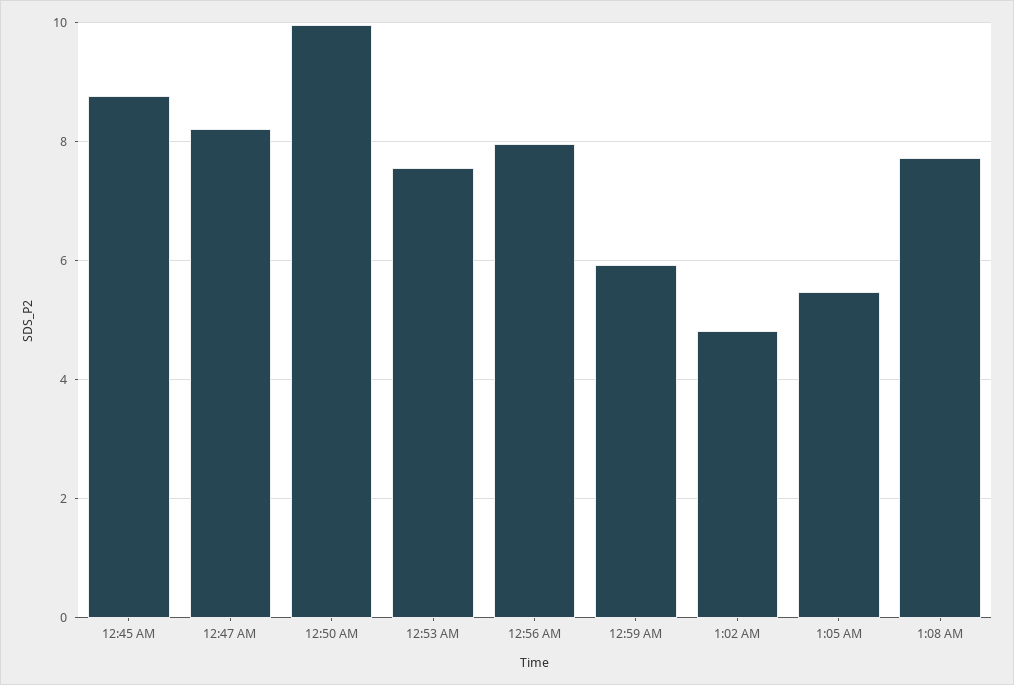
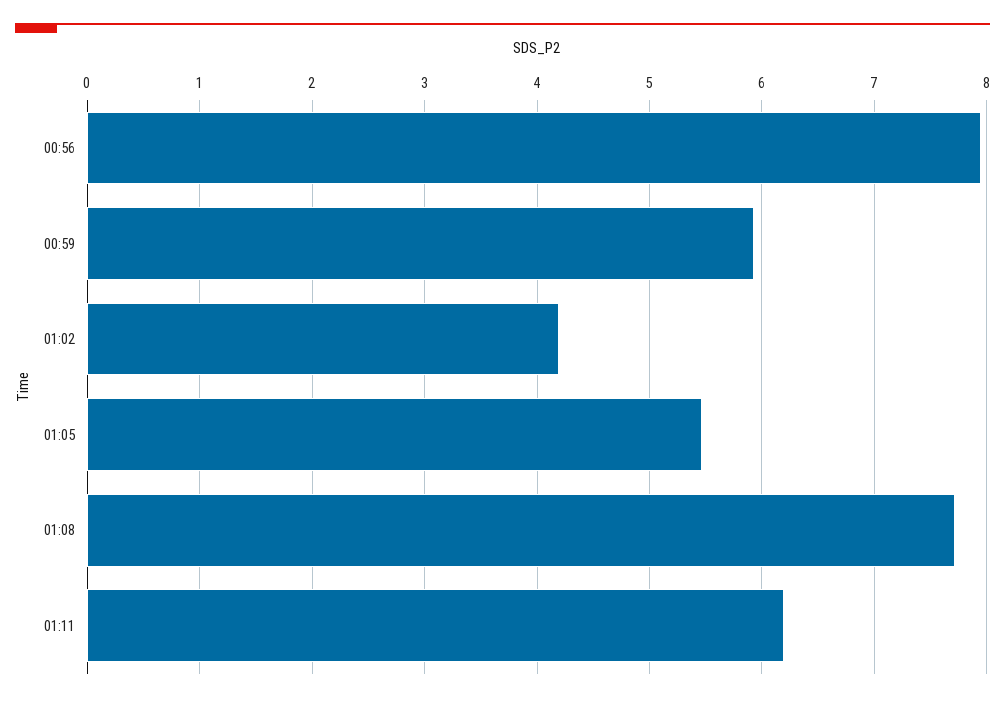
12:45 AM: 8.8 -> none
12:47 AM: 8.2 -> none
12:50 AM: 10 -> none
12:53 AM: 7.6 -> none
1:02 AM: 4.8 -> 4.2
01:11: none -> 6.2

